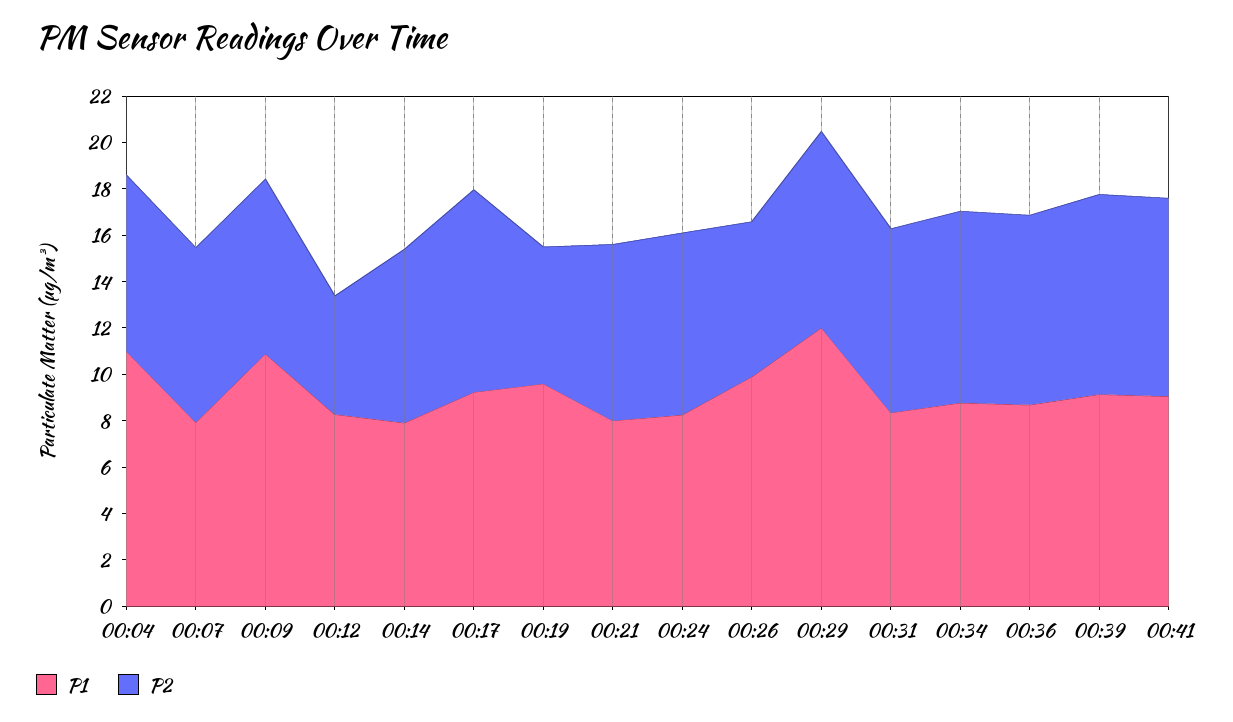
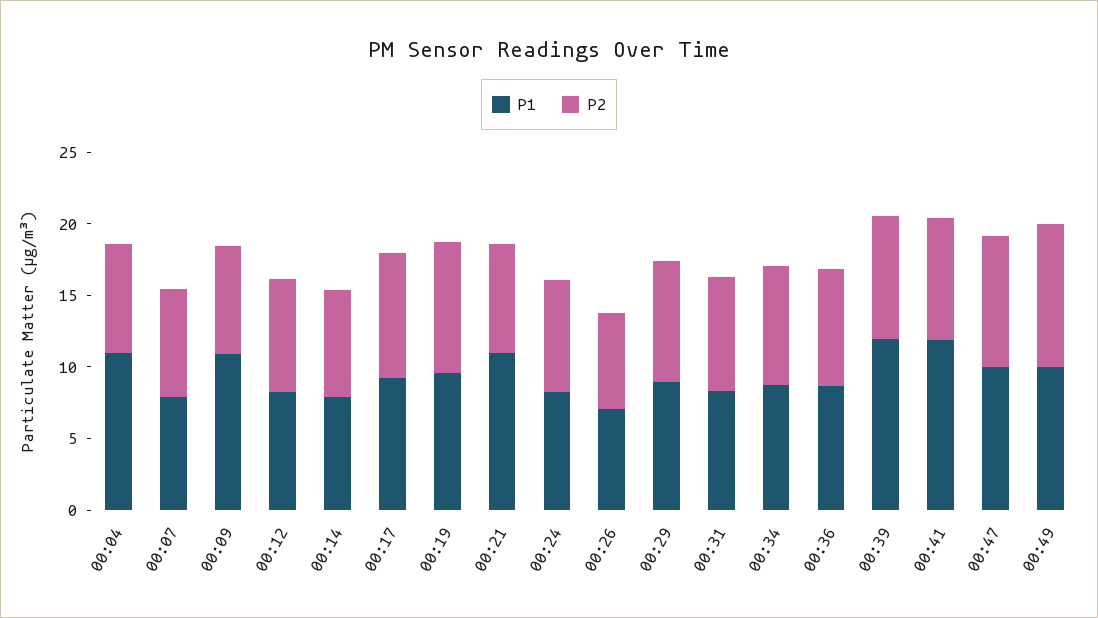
P2, 00:12: 5 -> 8
P2, 00:19: 6 -> 9
P1, 00:21: 8 -> 11
P1, 00:26: 10 -> 7
P1, 00:29: 12 -> 9
P1, 00:39: 9 -> 12
P1, 00:41: 9 -> 12
P1, 00:47: none -> 10
P2, 00:47: none -> 9
P1, 00:49: none -> 10
P2, 00:49: none -> 10

